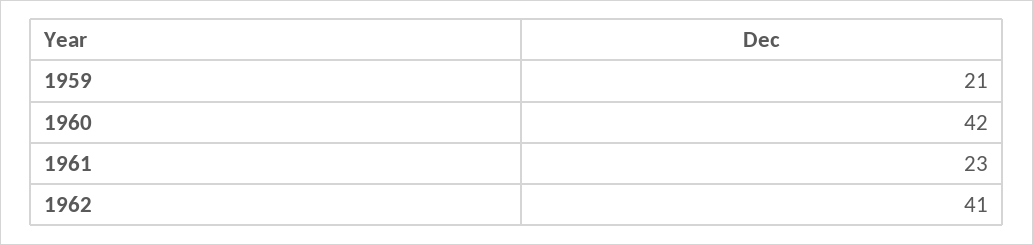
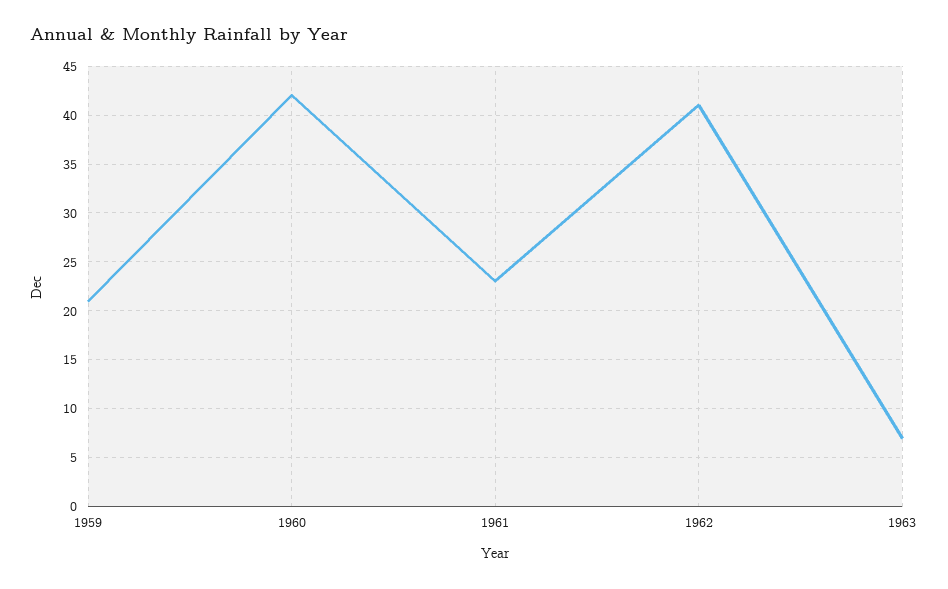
1963: none -> 7

